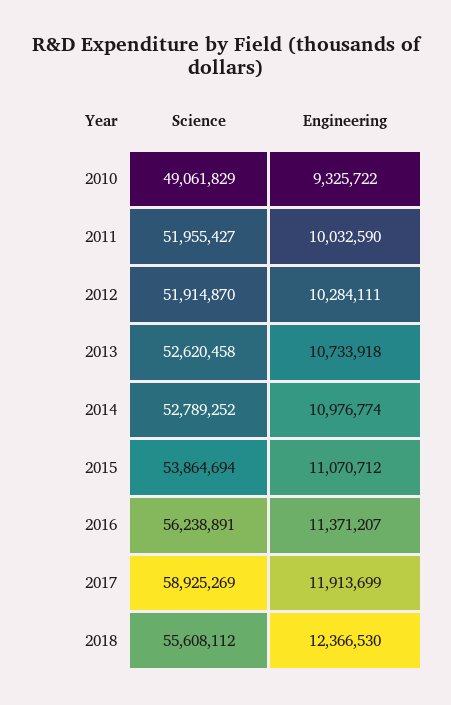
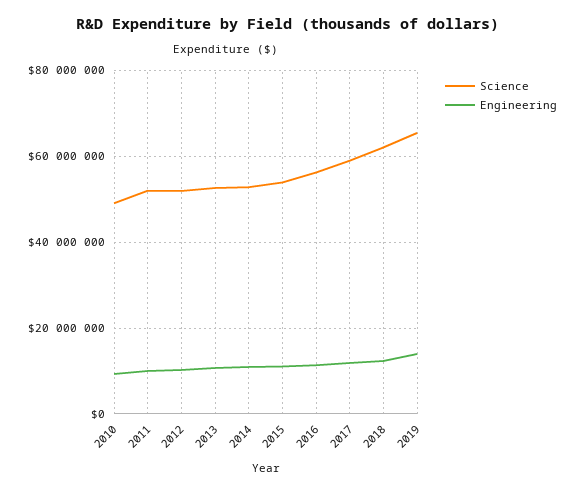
Science, 2018: 55608112 -> 62000000
Science, 2019: none -> 66000000
Engineering, 2019: none -> 14000000

